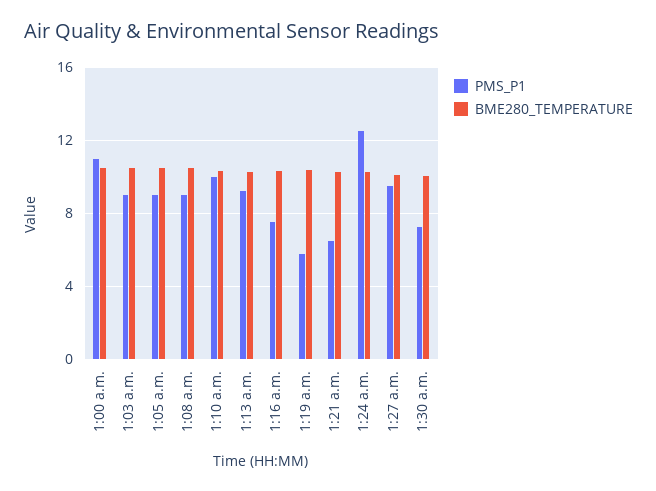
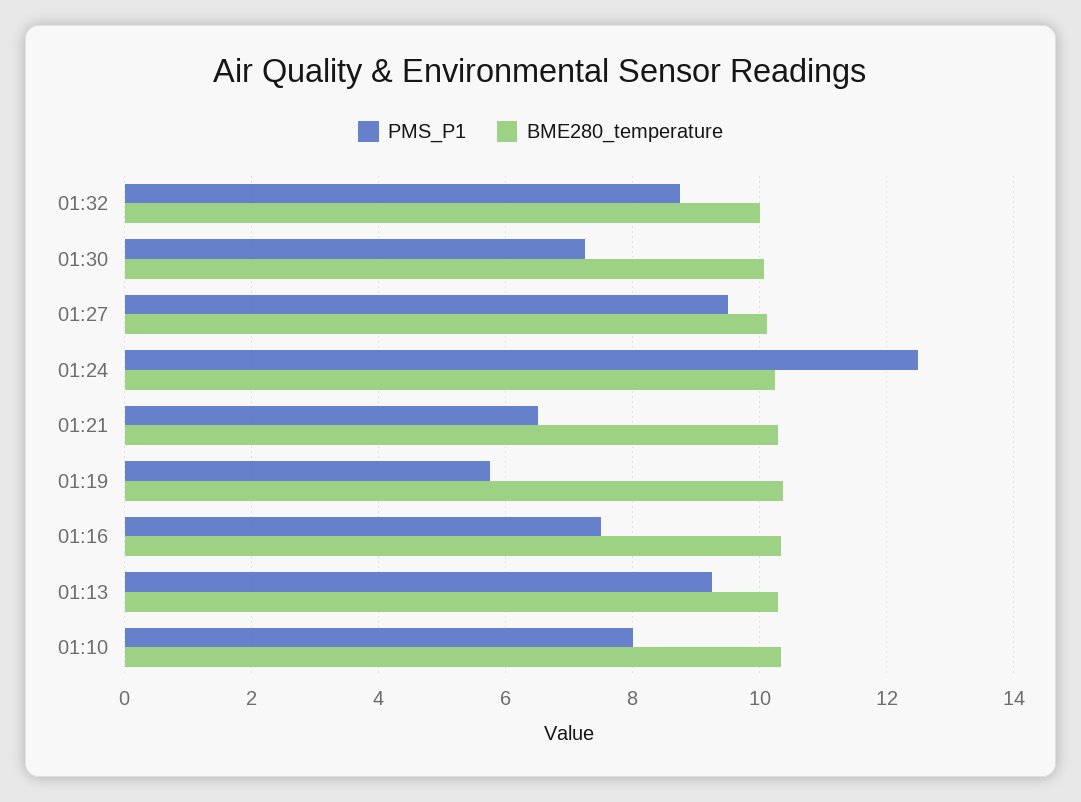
PMS_P1, 1:00 a.m.: 11 -> none
BME280_TEMPERATURE, 1:00 a.m.: 10.5 -> none
PMS_P1, 1:03 a.m.: 9 -> none
BME280_TEMPERATURE, 1:03 a.m.: 10.5 -> none
PMS_P1, 1:05 a.m.: 9 -> none
BME280_TEMPERATURE, 1:05 a.m.: 10.5 -> none
PMS_P1, 1:08 a.m.: 9 -> none
BME280_TEMPERATURE, 1:08 a.m.: 10.5 -> none
PMS_P1, 1:10 a.m.: 10 -> 8
PMS_P1, 01:32: none -> 8.8
BME280_TEMPERATURE, 01:32: none -> 10

